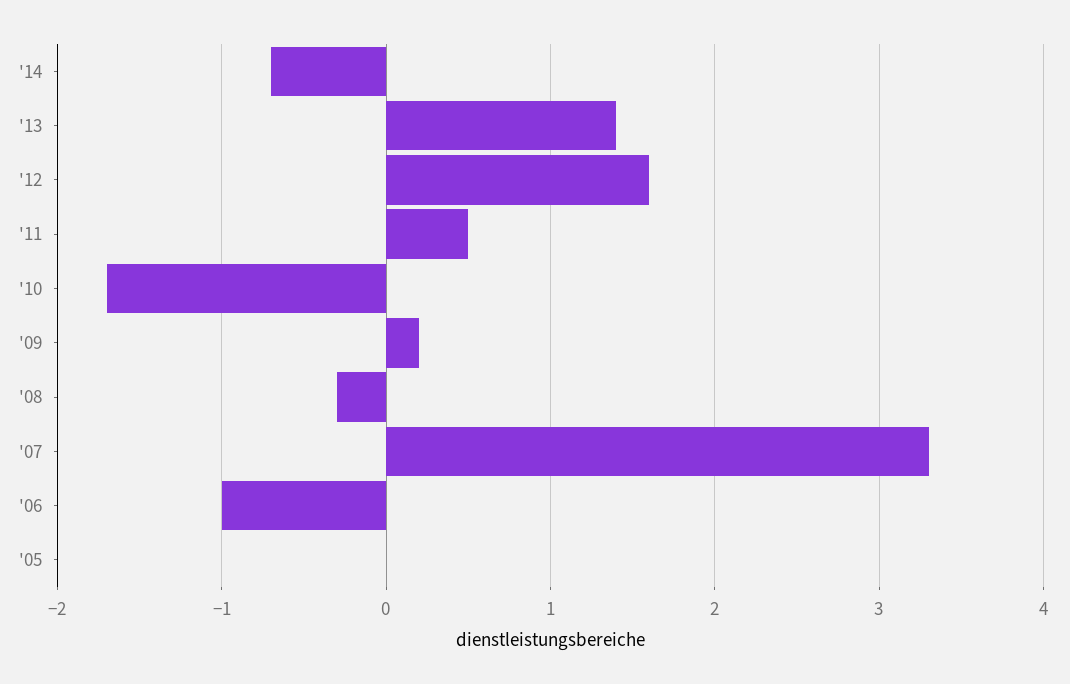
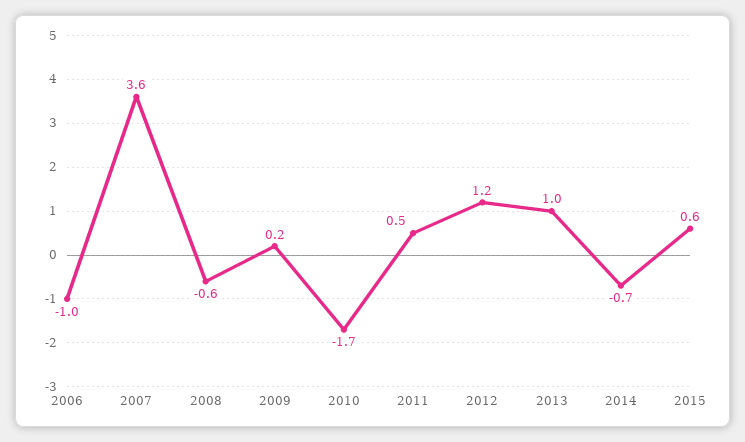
'13: 1.4 -> 1
'12: 1.6 -> 1.2
'08: -0.3 -> -0.6
'07: 3.3 -> 3.6
'05: 0 -> none
2015: none -> 0.6

